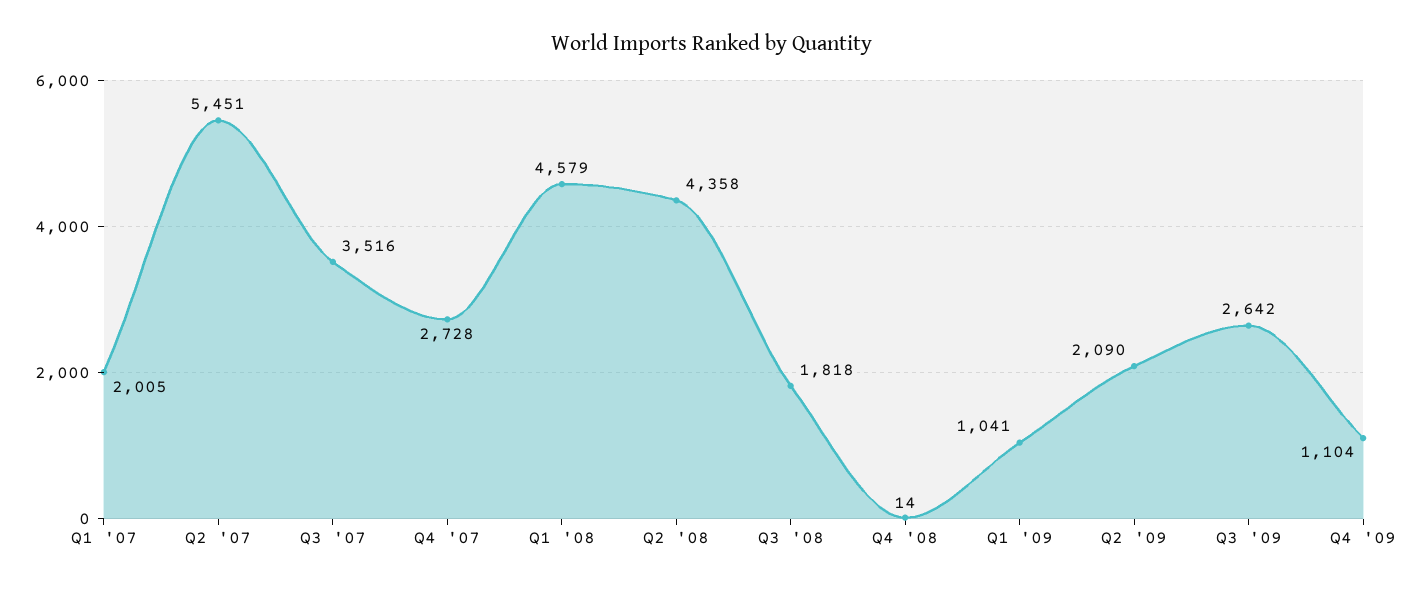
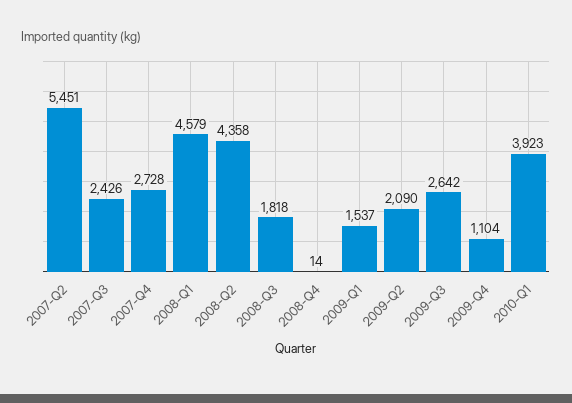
Q1 '07: 2005 -> none
Q3 '07: 3516 -> 2426
Q1 '09: 1041 -> 1537
2010-Q1: none -> 3923

